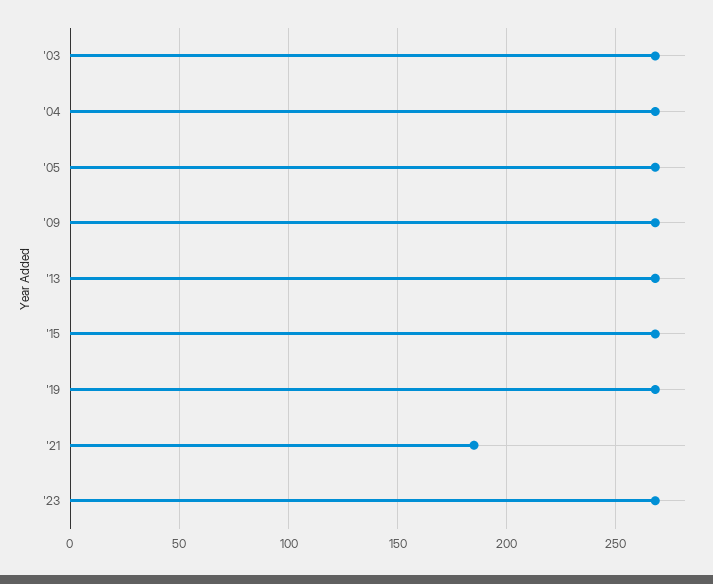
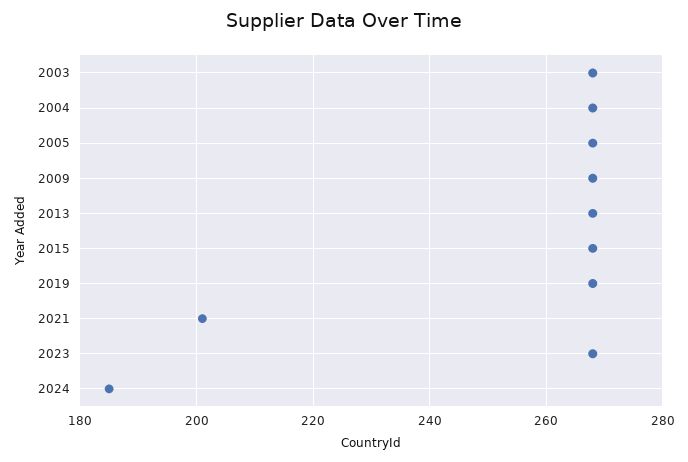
'21: 185 -> 200
2024: none -> 185

